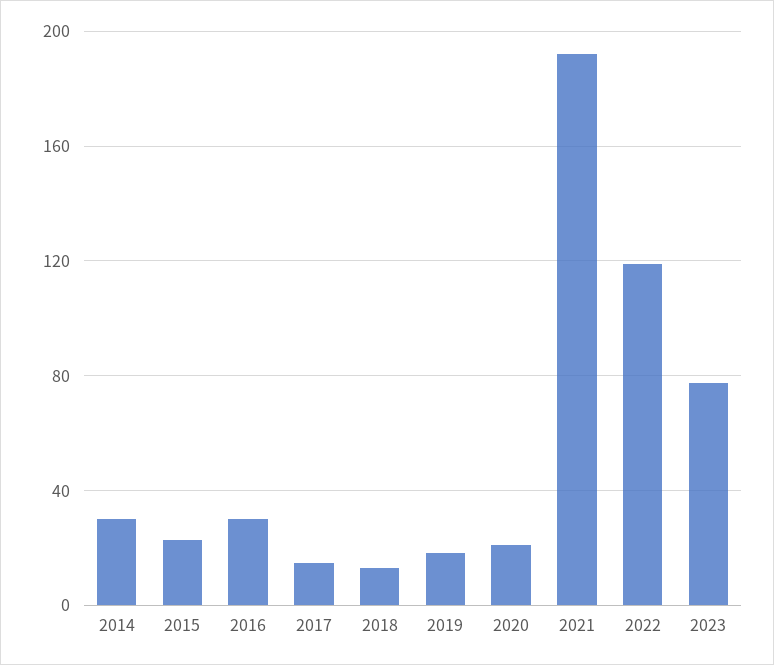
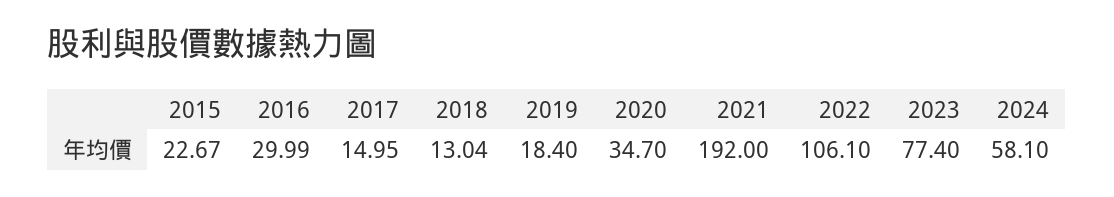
2014: 30 -> none
2020: 20 -> 34.7
2022: 120 -> 106.1
2024: none -> 58.1

